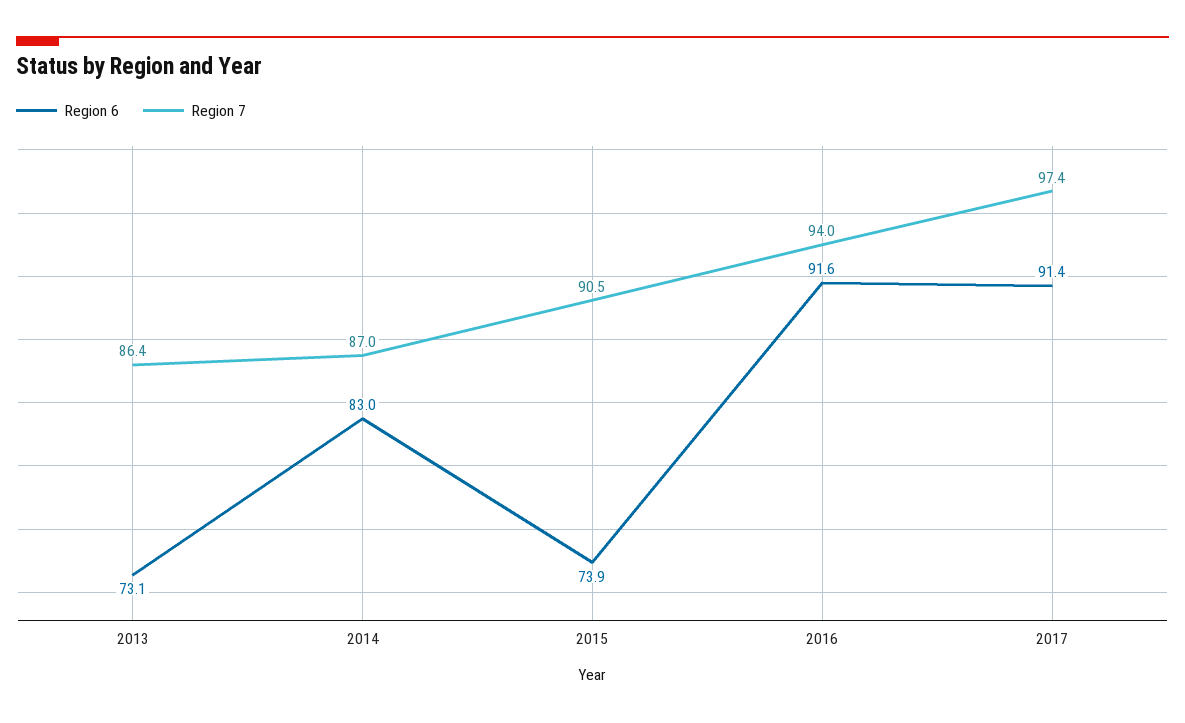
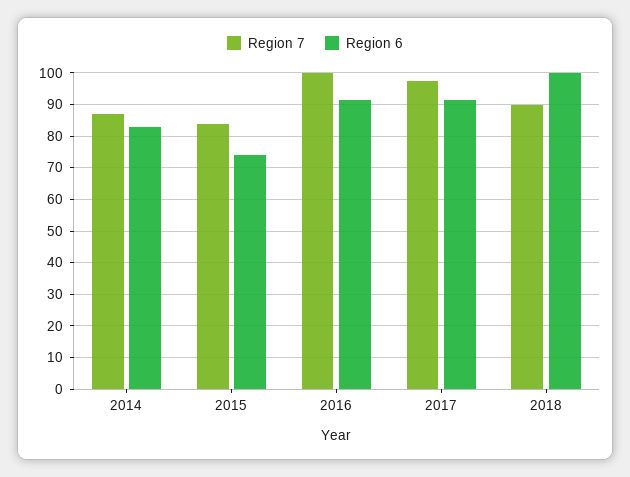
Region 6, 2013: 73.1 -> none
Region 7, 2013: 86.4 -> none
Region 7, 2015: 90.5 -> 84
Region 7, 2016: 94 -> 100
Region 7, 2018: none -> 90
Region 6, 2018: none -> 100

